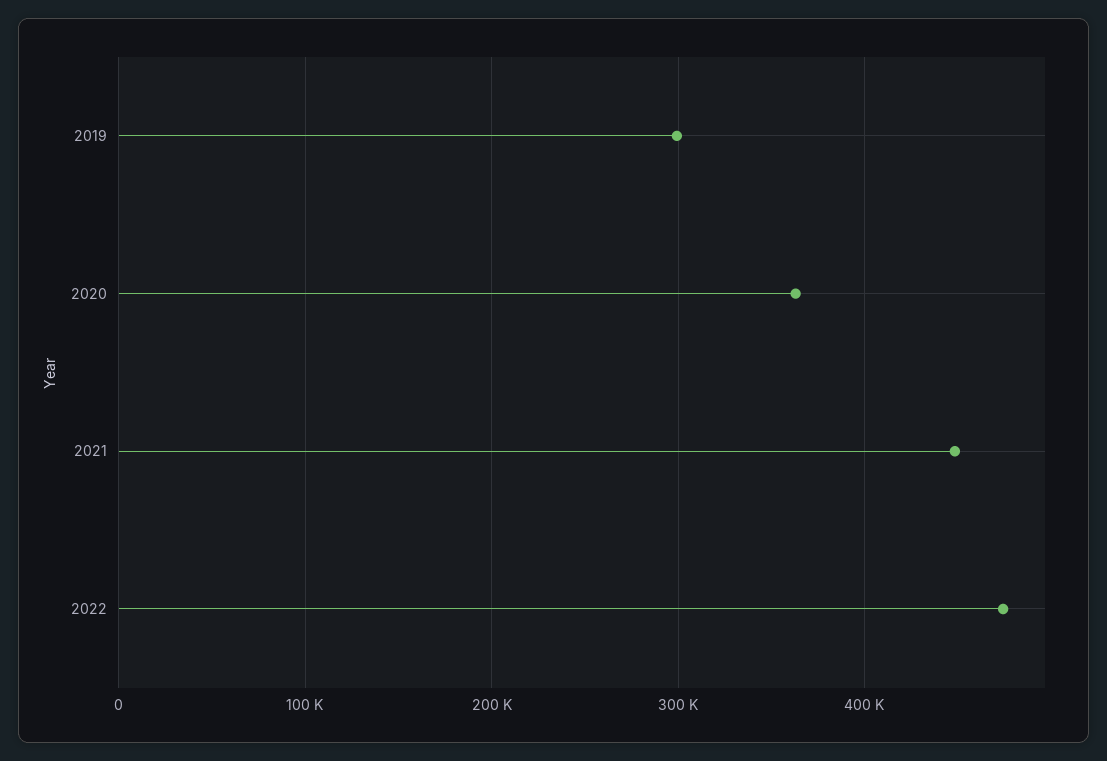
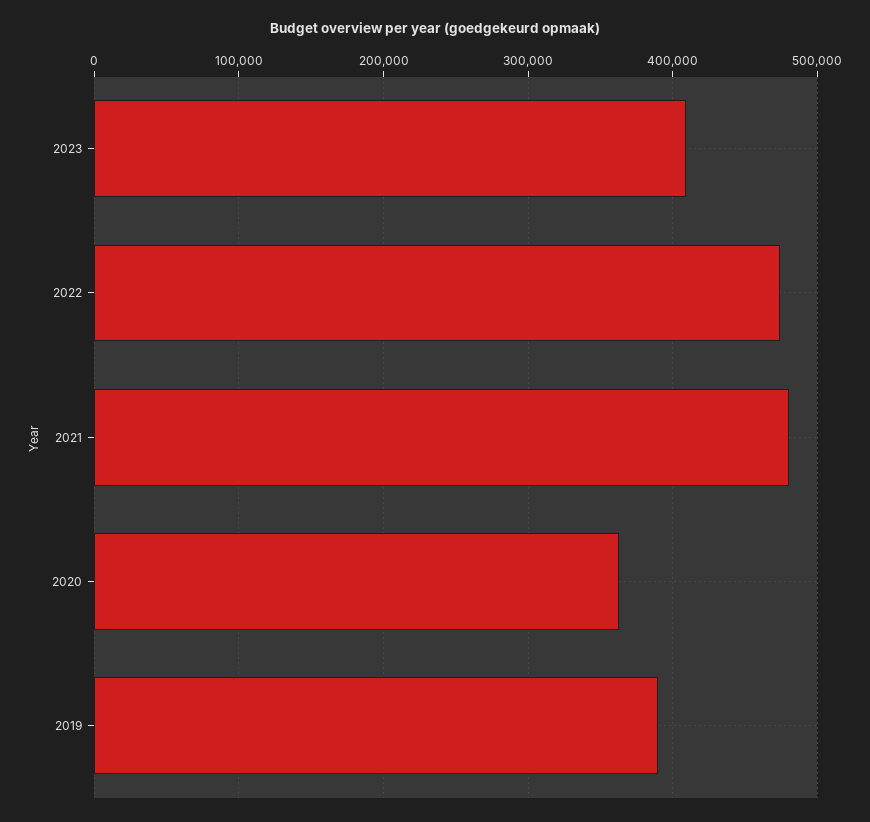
2019: 300000 -> 390000
2021: 450000 -> 480000
2023: none -> 410000

